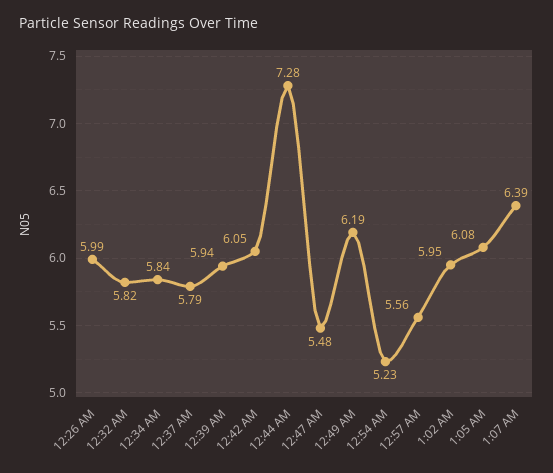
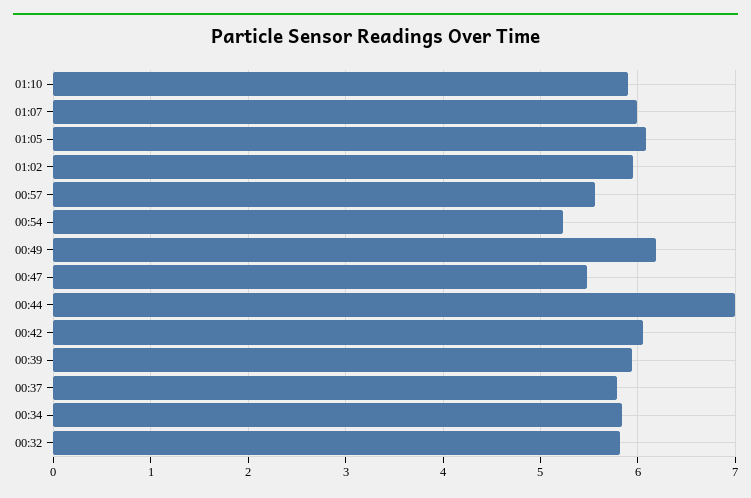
12:26 AM: 5.99 -> none
12:44 AM: 7.28 -> 7
1:07 AM: 6.39 -> 6
01:10: none -> 5.9

